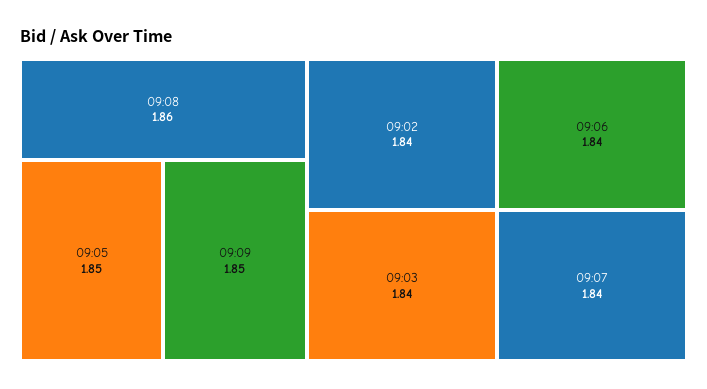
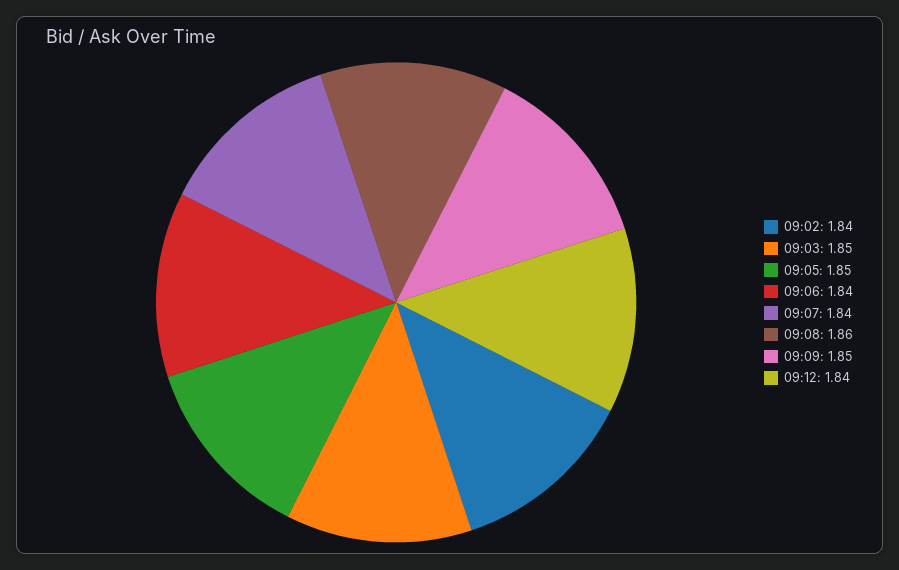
09:03: 1.84 -> 1.85
09:12: none -> 1.84

